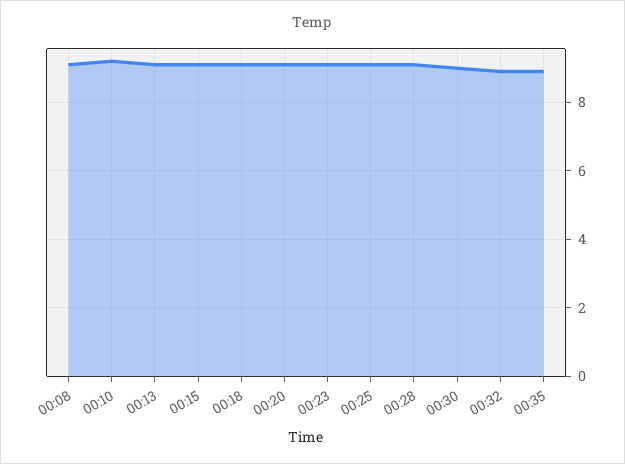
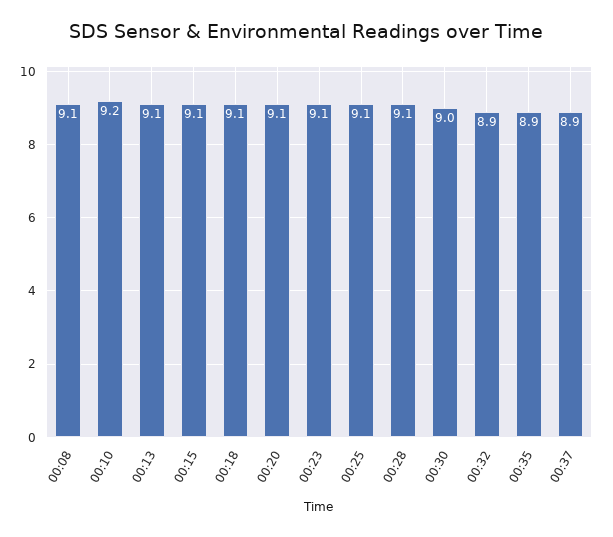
00:37: none -> 8.9

